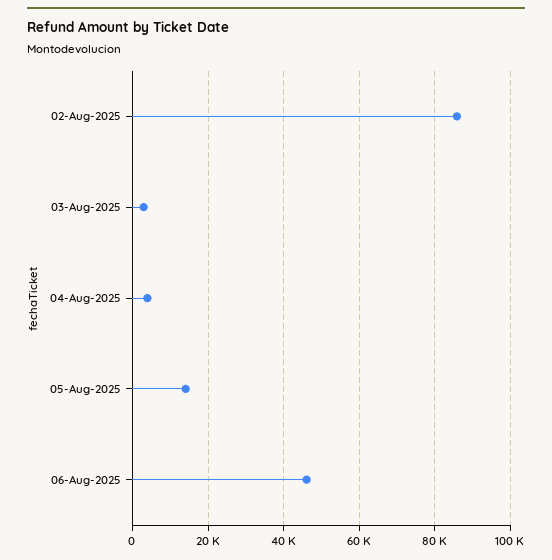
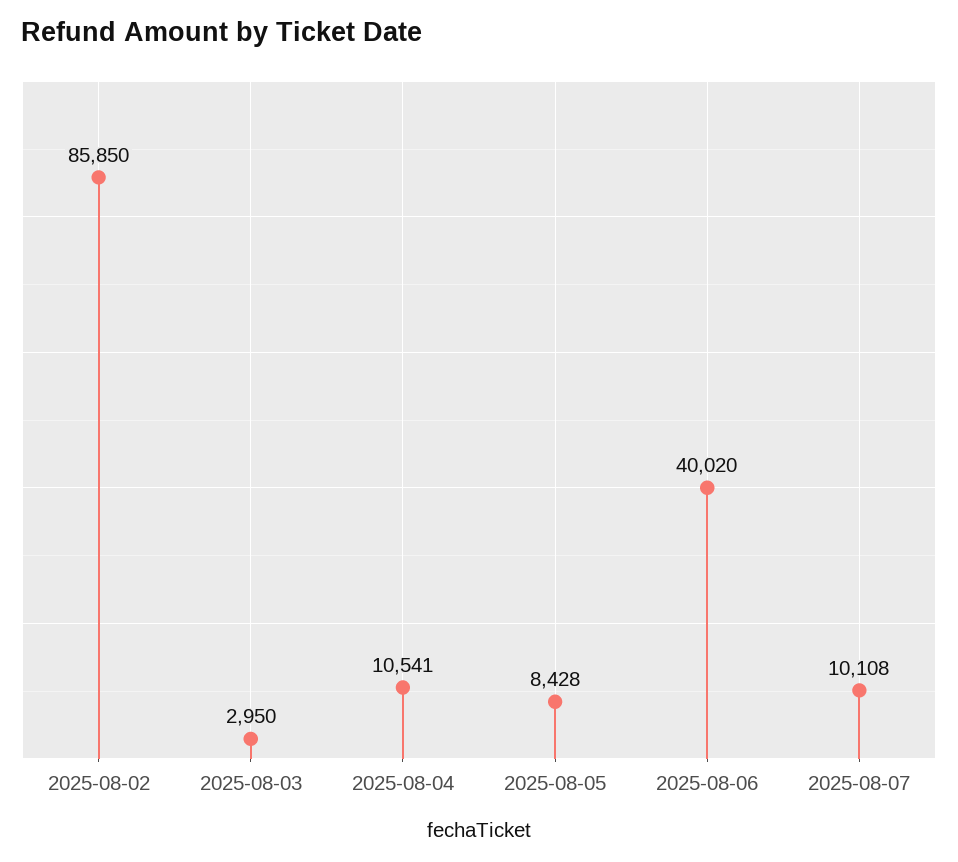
04-Aug-2025: 4000 -> 10541
05-Aug-2025: 14000 -> 8428
06-Aug-2025: 46000 -> 40020
2025-08-07: none -> 10108

